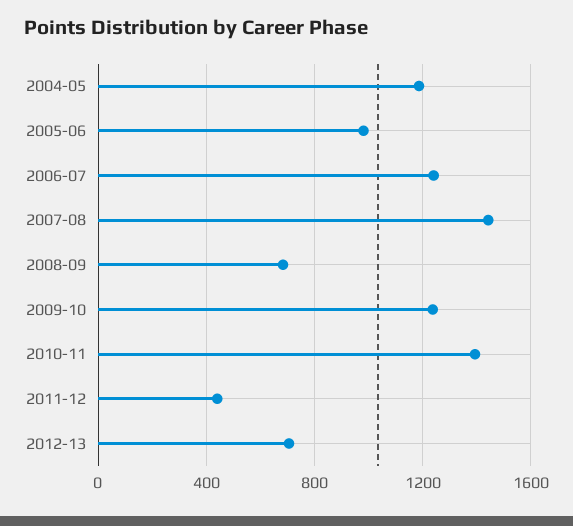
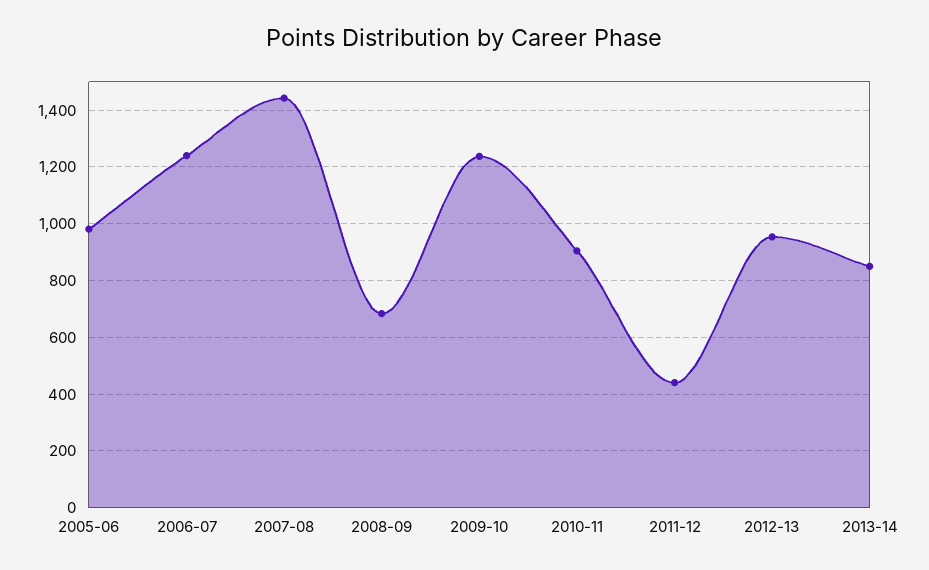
2004-05: 1200 -> none
2010-11: 1400 -> 900
2012-13: 700 -> 950
2013-14: none -> 850

